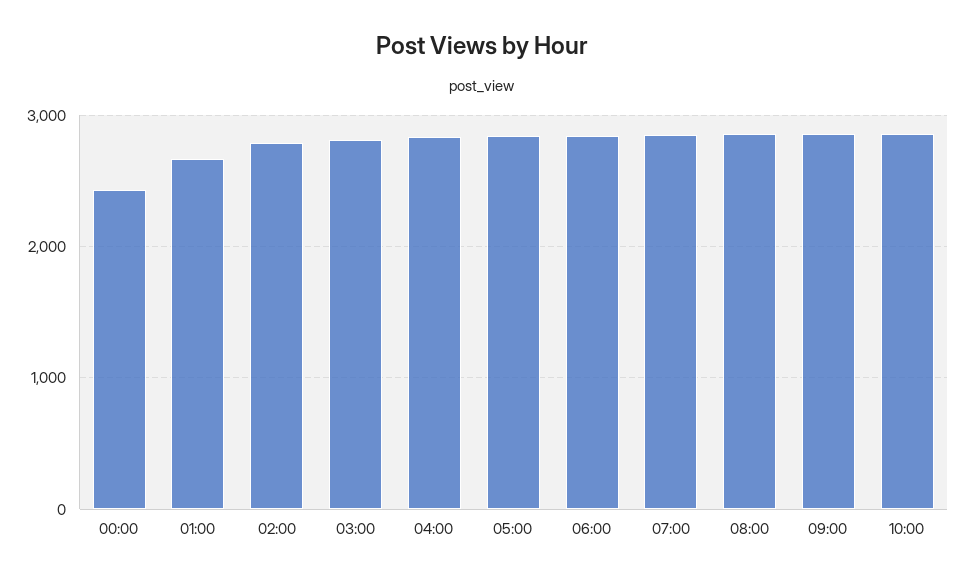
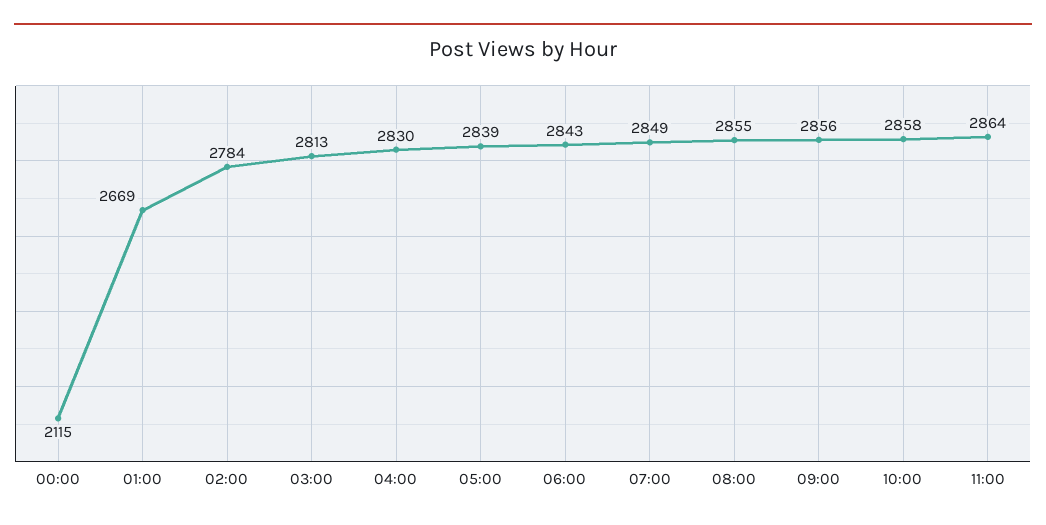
00:00: 2400 -> 2115
11:00: none -> 2864

